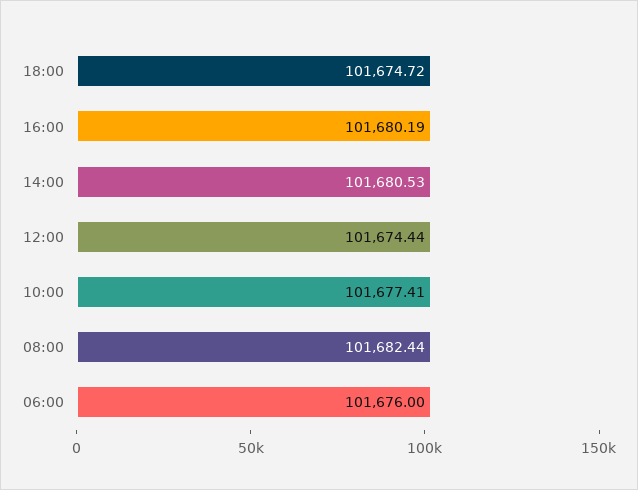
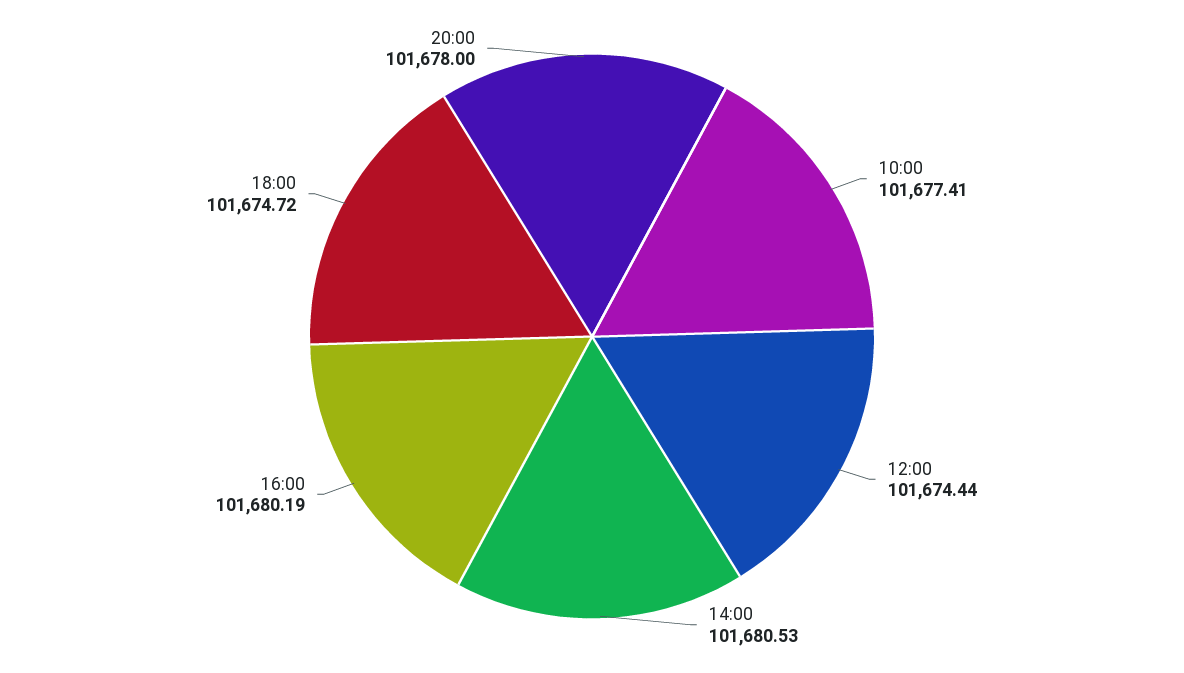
08:00: 101682.44 -> none
06:00: 101676 -> none
20:00: none -> 101678

